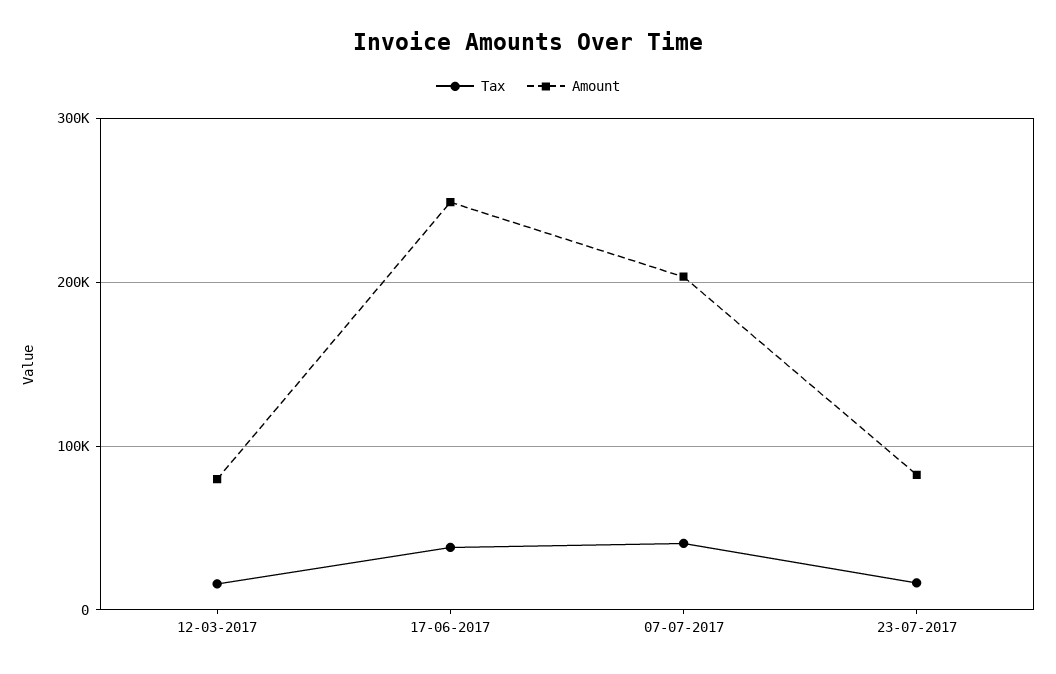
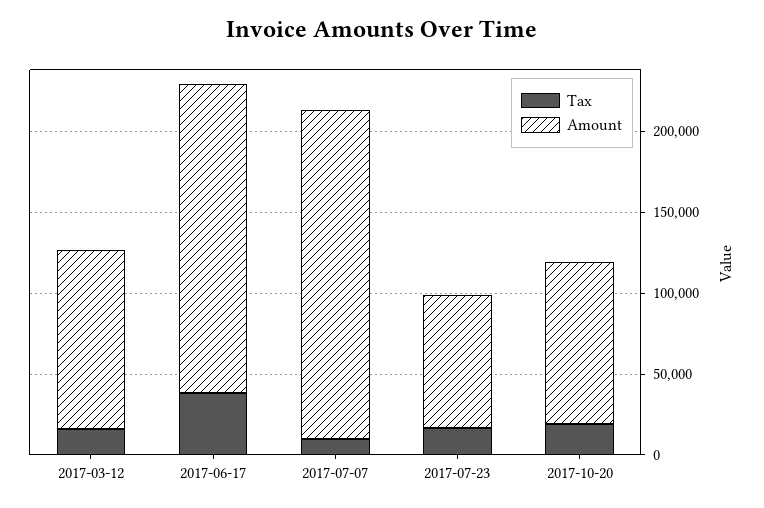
Amount, 12-03-2017: 80000 -> 110000
Amount, 17-06-2017: 250000 -> 190000
Tax, 07-07-2017: 40000 -> 10000
Tax, 2017-10-20: none -> 20000
Amount, 2017-10-20: none -> 100000

